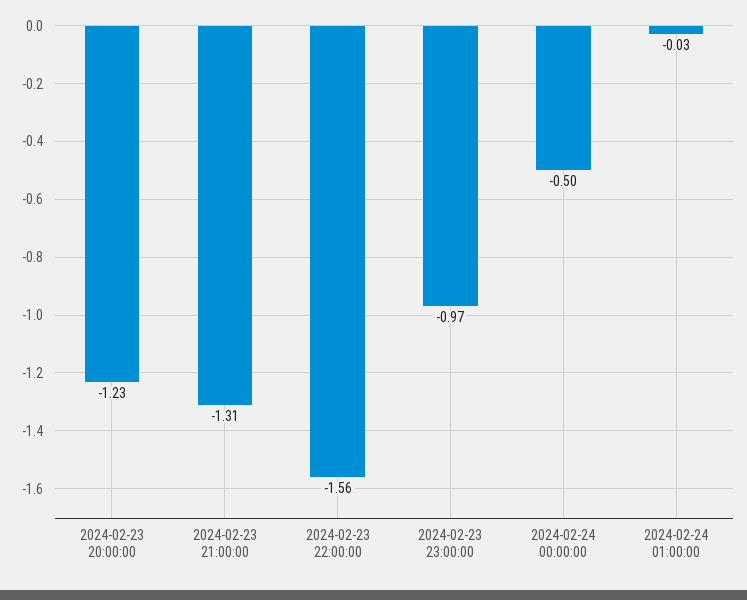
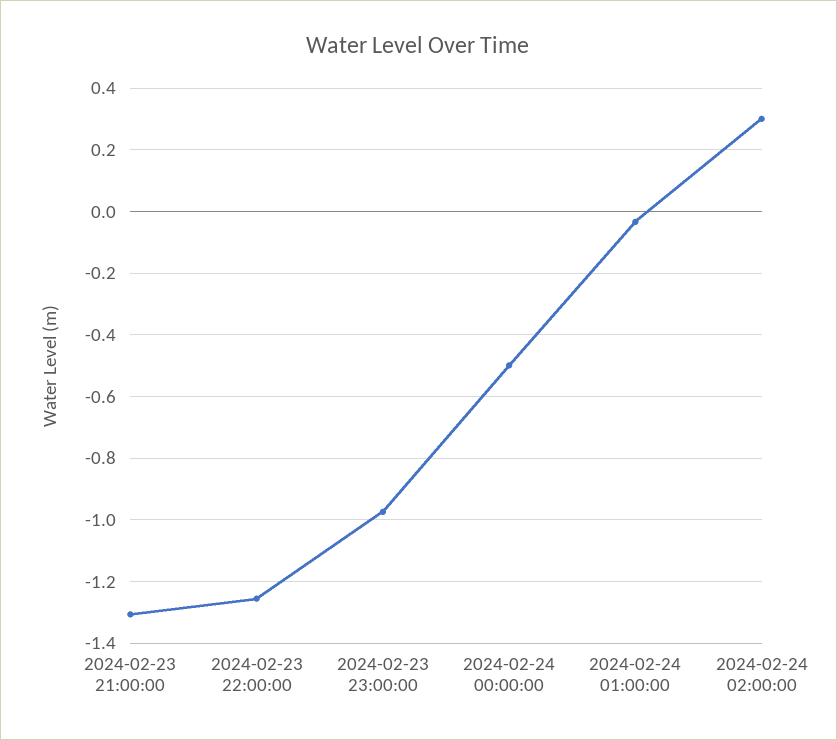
2024-02-23 20:00:00: -1.23 -> none
2024-02-23 22:00:00: -1.56 -> -1.26
2024-02-24 02:00:00: none -> 0.3

